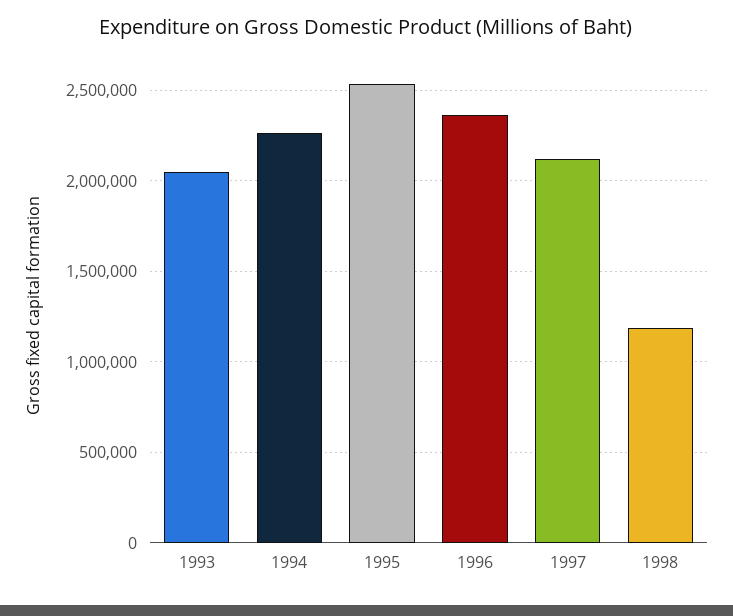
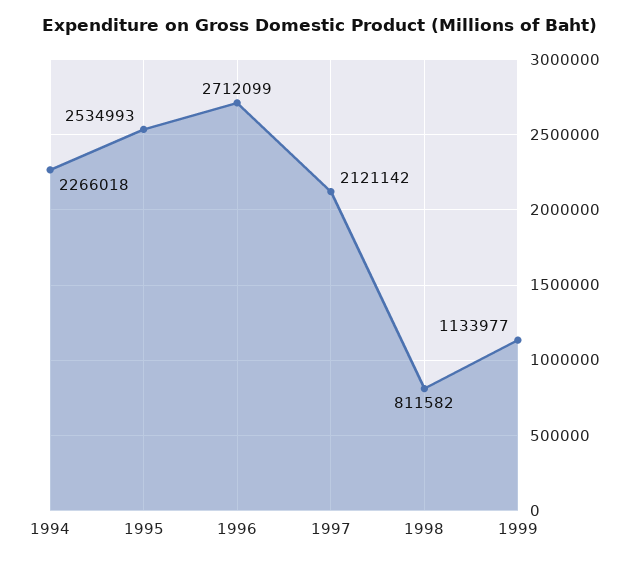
1993: 2050000 -> none
1996: 2350000 -> 2712099
1998: 1200000 -> 811582
1999: none -> 1133977

